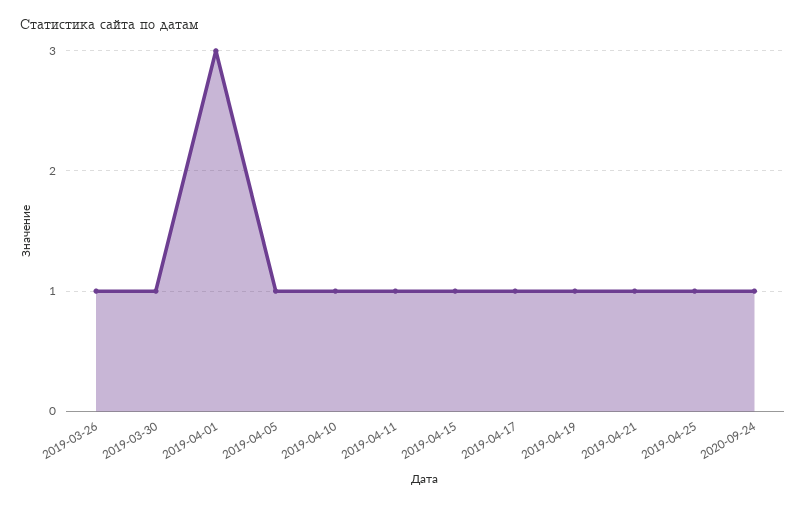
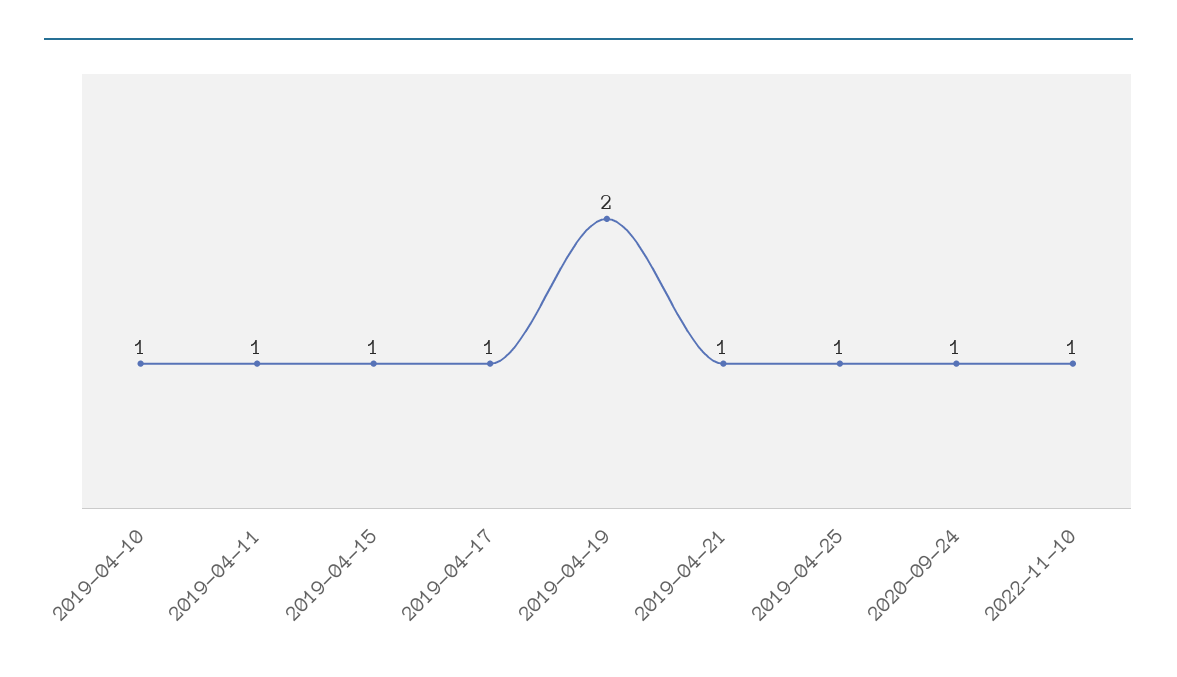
2019-03-26: 1 -> none
2019-03-30: 1 -> none
2019-04-01: 3 -> none
2019-04-05: 1 -> none
2019-04-19: 1 -> 2
2022-11-10: none -> 1

